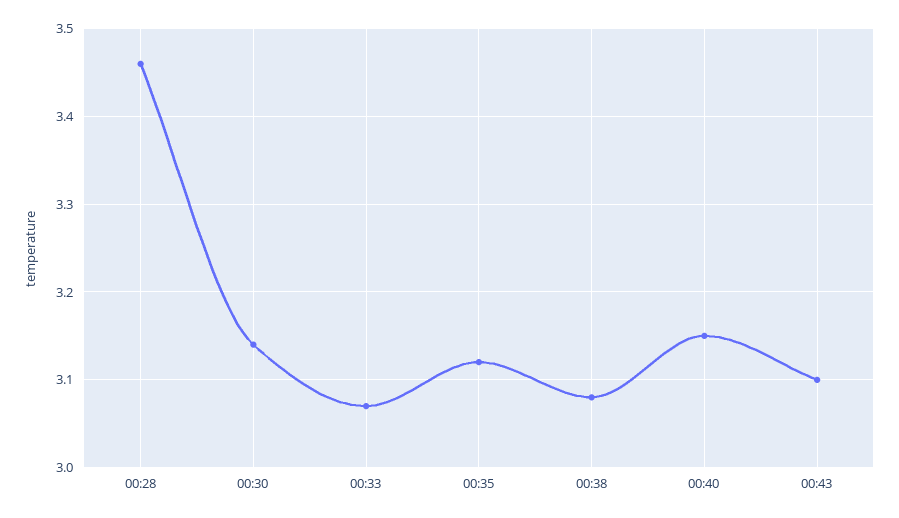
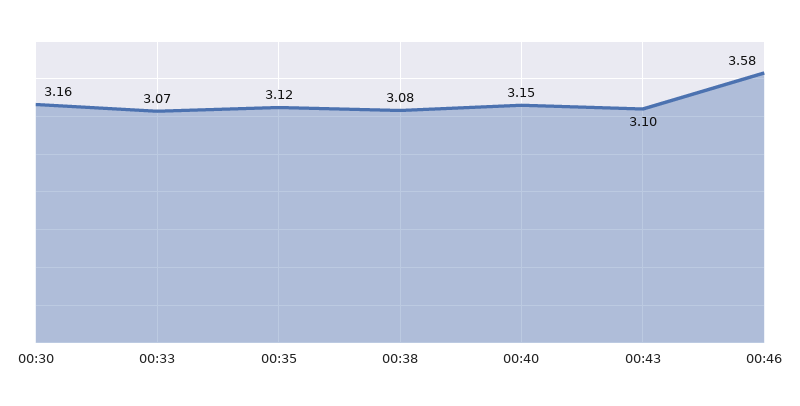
00:28: 3.46 -> none
00:30: 3.14 -> 3.16
00:46: none -> 3.58

